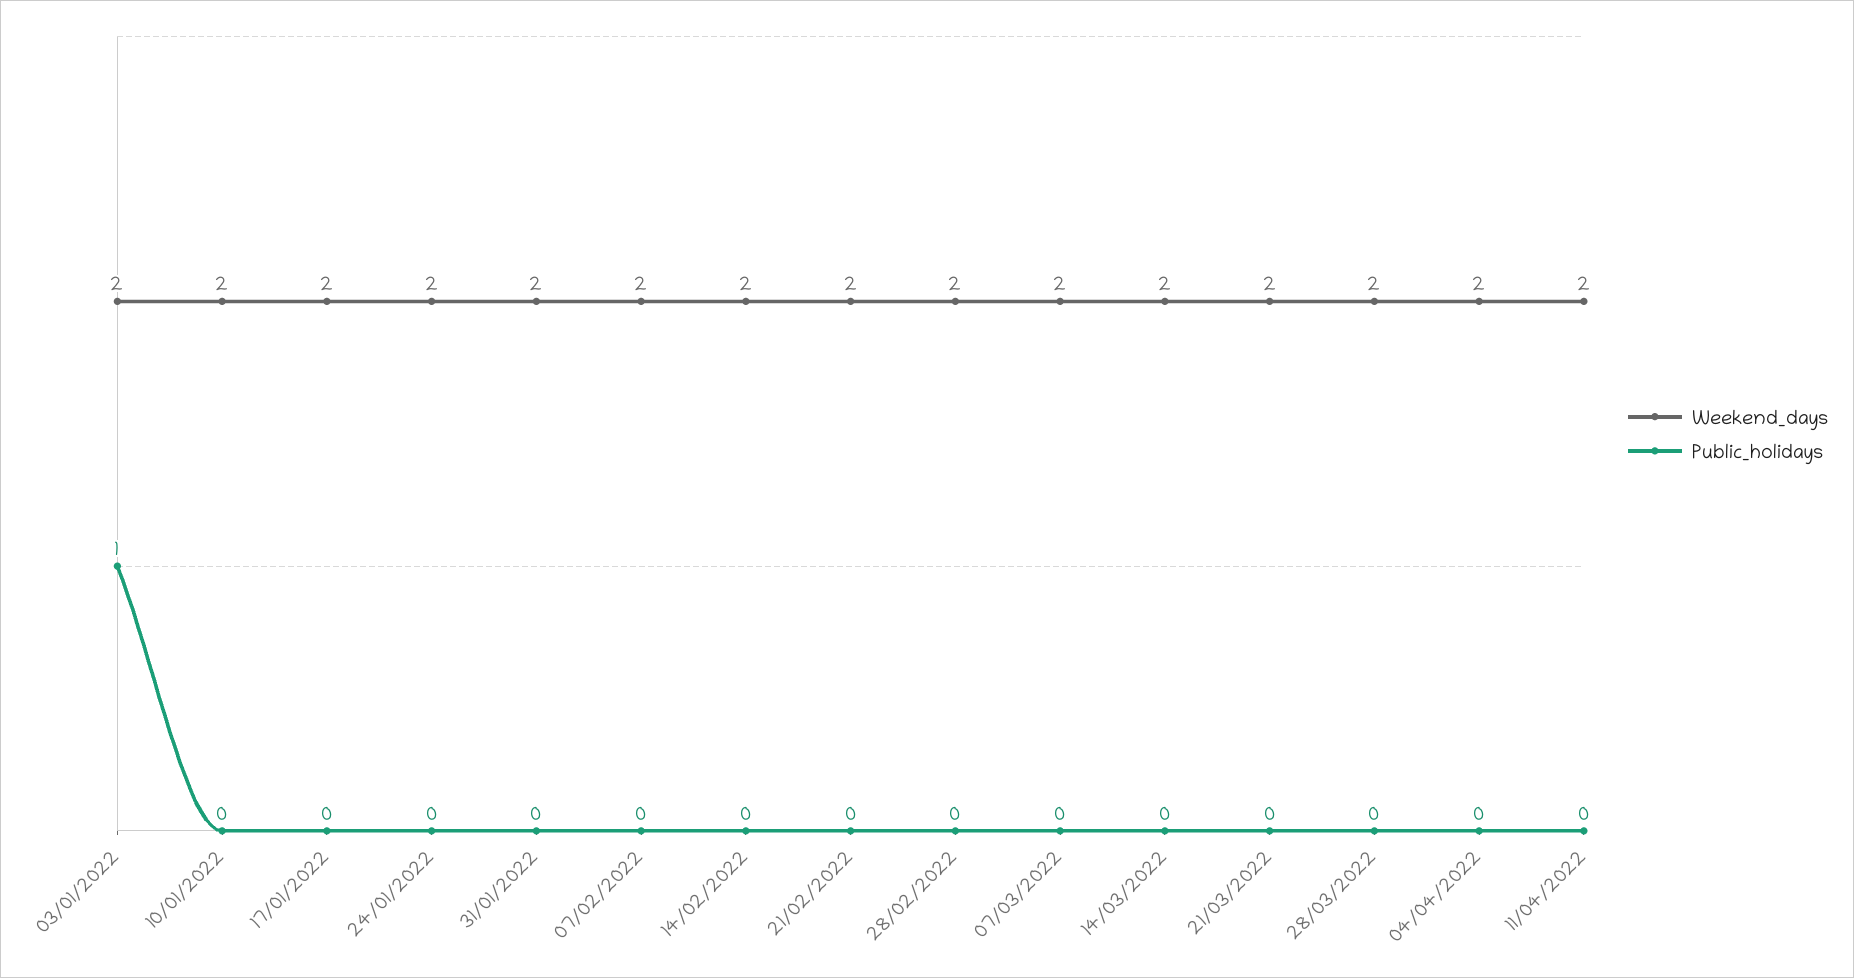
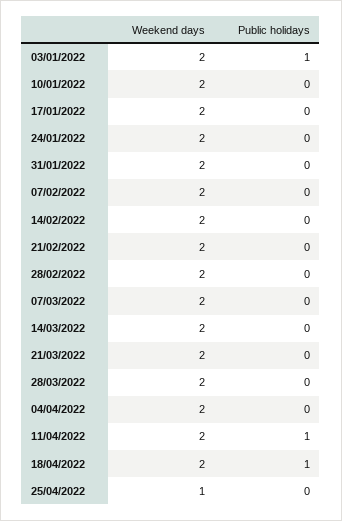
Public_holidays, 11/04/2022: 0 -> 1
Weekend_days, 18/04/2022: none -> 2
Public_holidays, 18/04/2022: none -> 1
Weekend_days, 25/04/2022: none -> 1
Public_holidays, 25/04/2022: none -> 0

